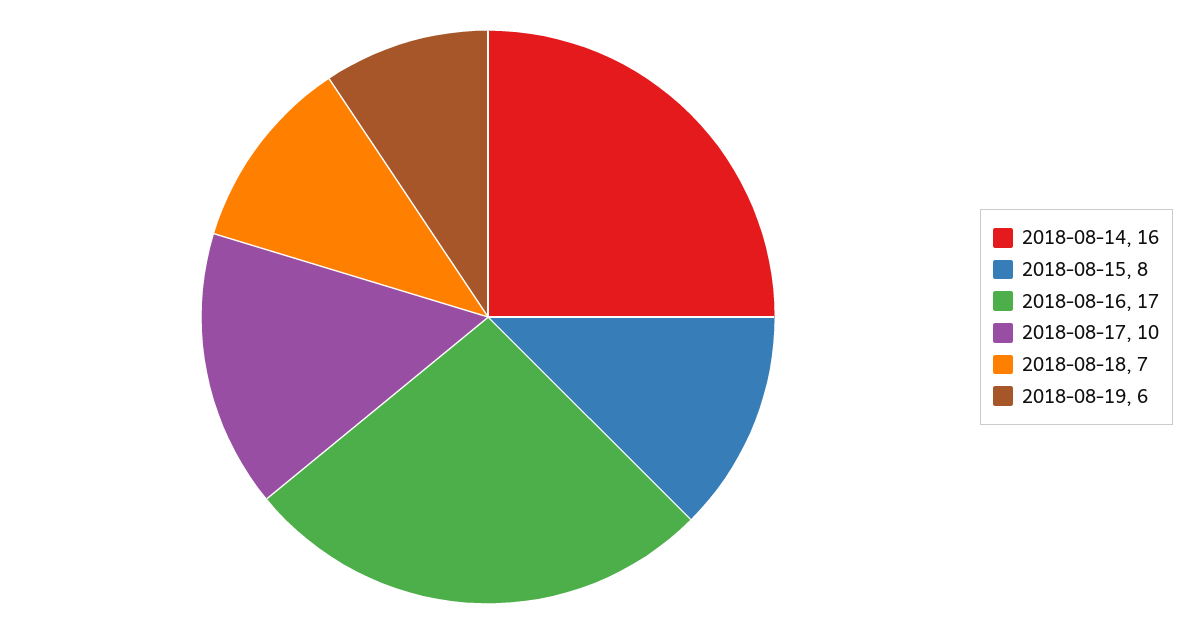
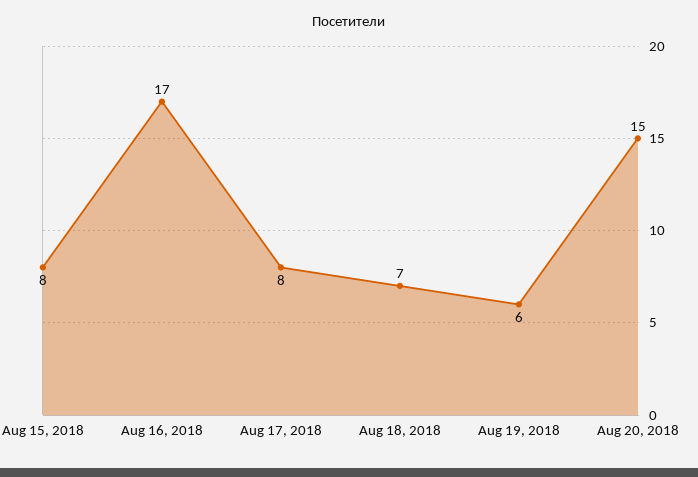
2018-08-14: 16 -> none
2018-08-17: 10 -> 8
Aug 20, 2018: none -> 15

